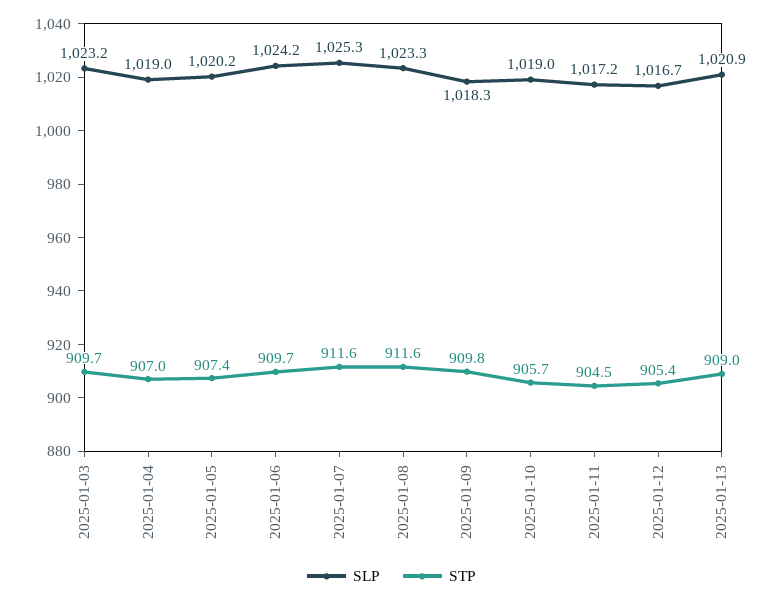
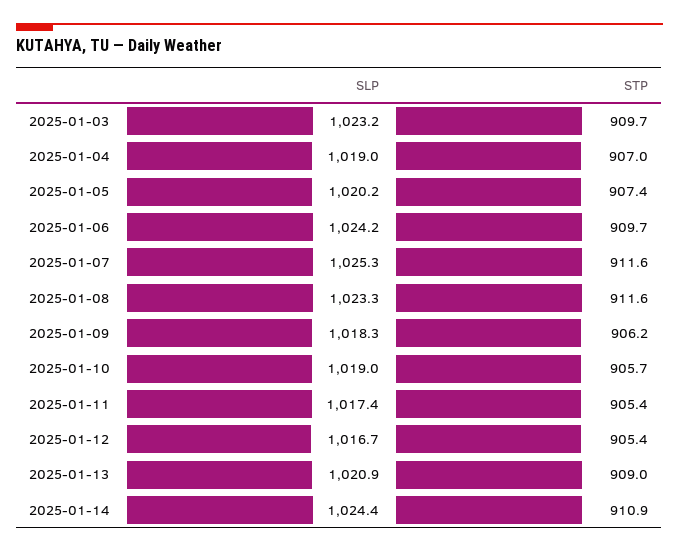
STP, 2025-01-09: 909.8 -> 906.2
SLP, 2025-01-11: 1017.2 -> 1017.4
STP, 2025-01-11: 904.5 -> 905.4
SLP, 2025-01-14: none -> 1024.4
STP, 2025-01-14: none -> 910.9

